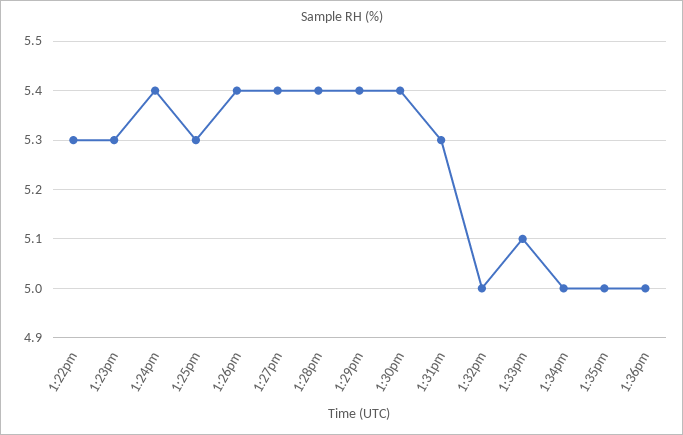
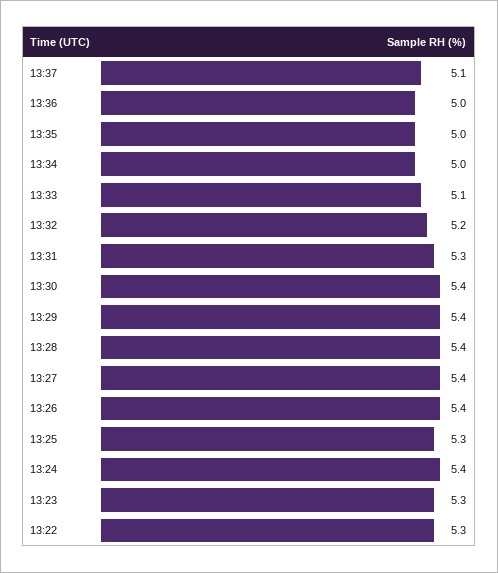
1:32pm: 5 -> 5.2
13:37: none -> 5.1

